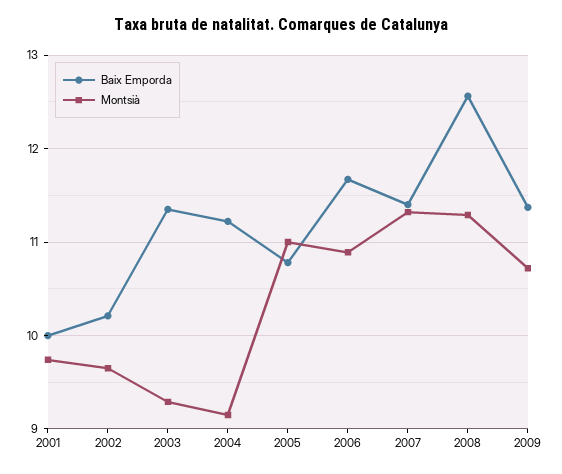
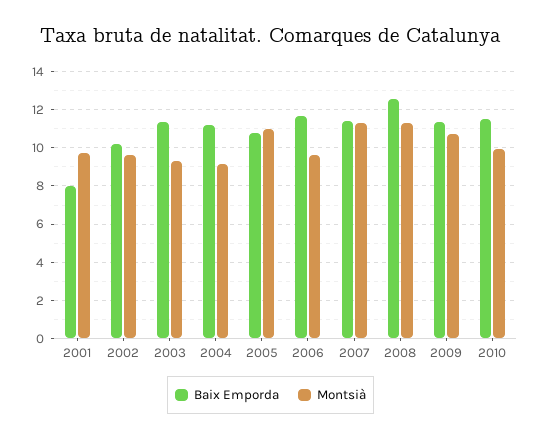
Baix Emporda, 2001: 10 -> 8
Montsià, 2006: 10.9 -> 9.5
Baix Emporda, 2010: none -> 11.5
Montsià, 2010: none -> 10

